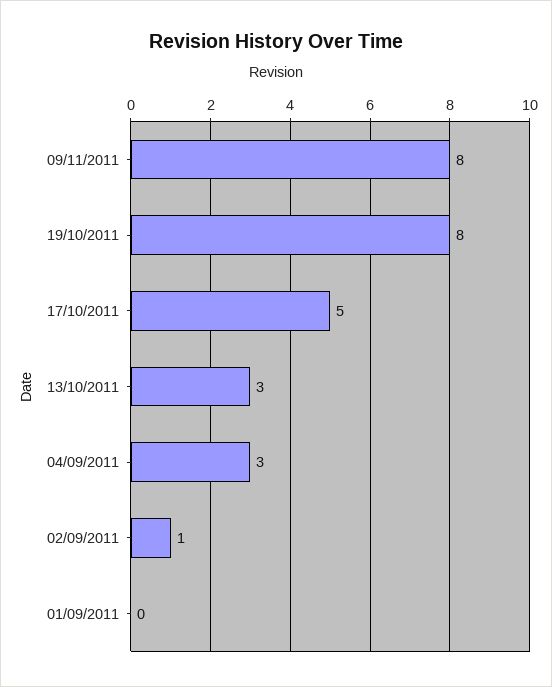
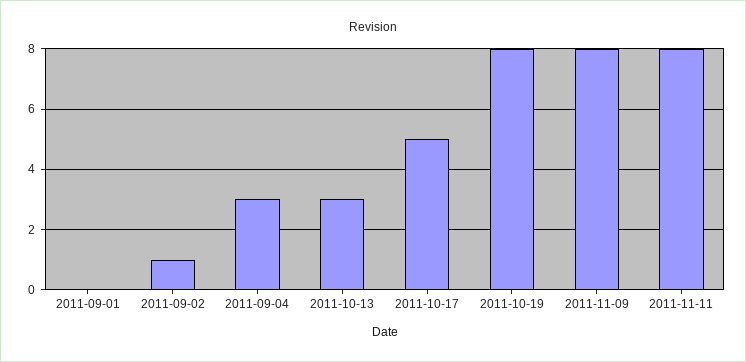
2011-11-11: none -> 8

